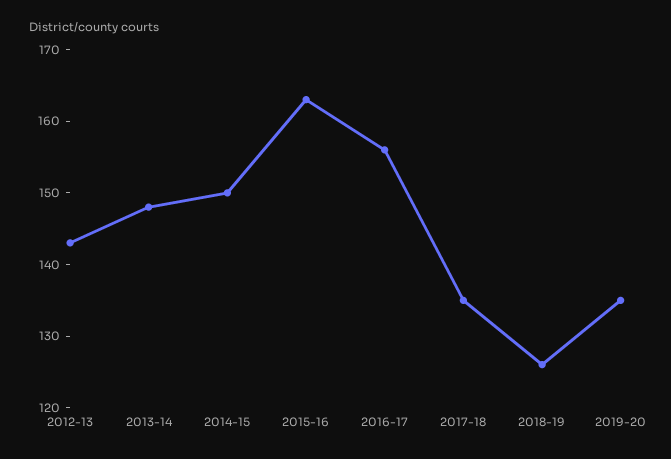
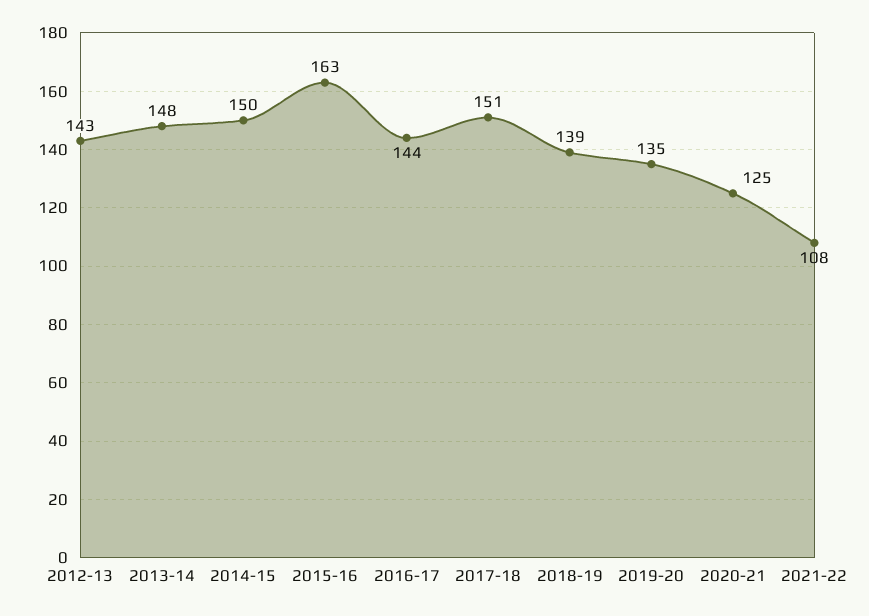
2016-17: 155 -> 144
2017-18: 135 -> 151
2018-19: 125 -> 139
2020-21: none -> 125
2021-22: none -> 108

